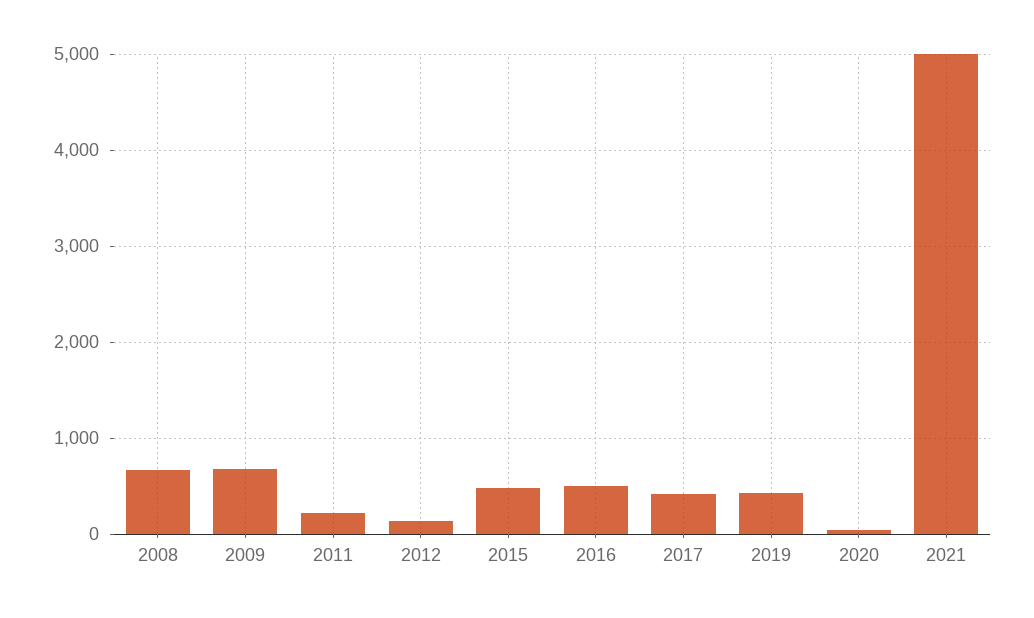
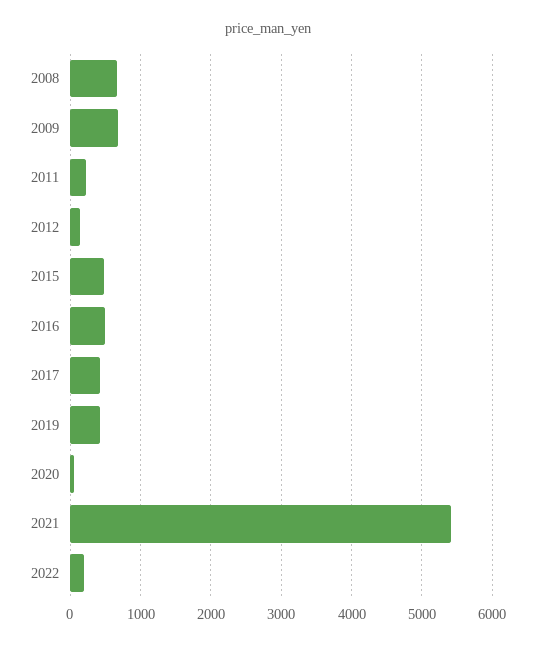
2021: 5000 -> 5400
2022: none -> 200

